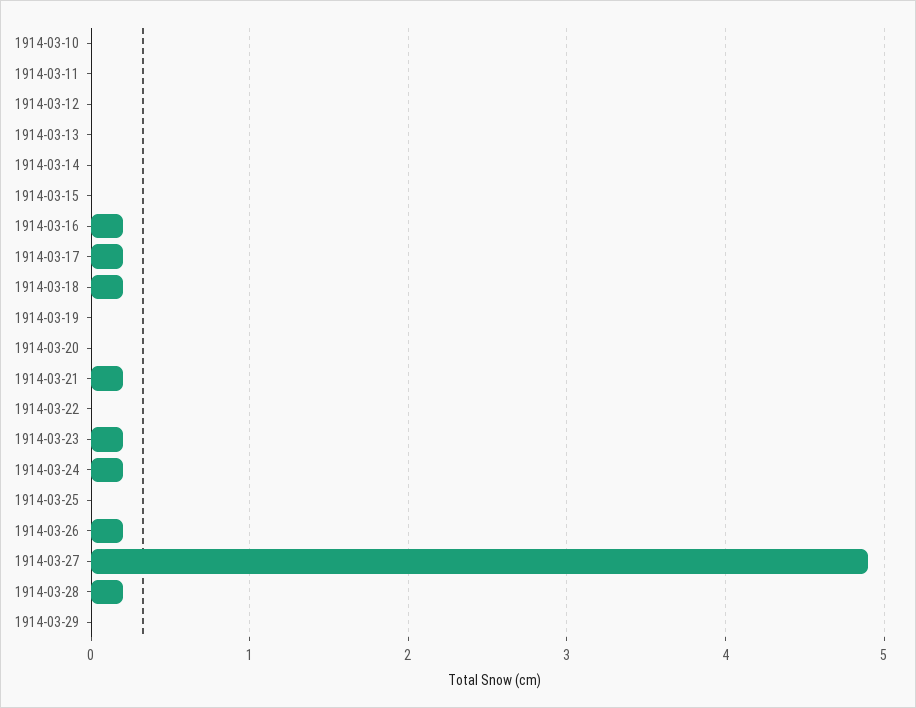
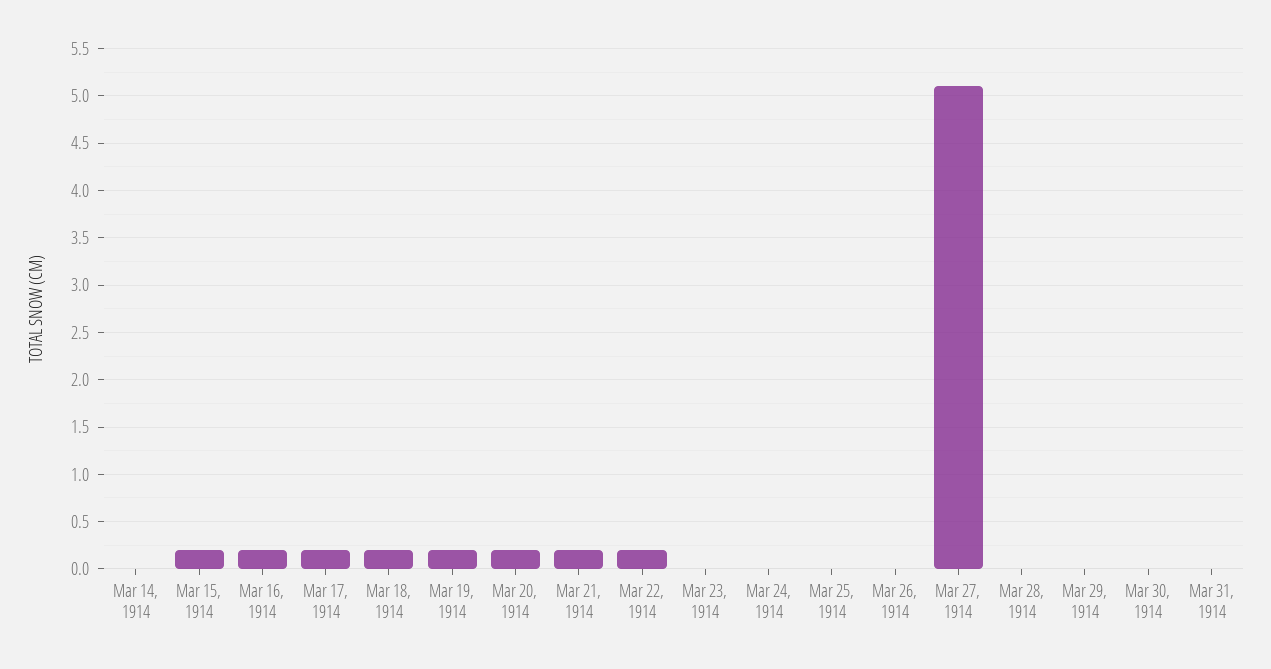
1914-03-10: 0 -> none
1914-03-11: 0 -> none
1914-03-12: 0 -> none
1914-03-13: 0 -> none
1914-03-15: 0 -> 0.2
1914-03-19: 0 -> 0.2
1914-03-20: 0 -> 0.2
1914-03-22: 0 -> 0.2
1914-03-23: 0.2 -> 0
1914-03-24: 0.2 -> 0
1914-03-26: 0.2 -> 0
1914-03-27: 4.9 -> 5.1
1914-03-28: 0.2 -> 0
Mar 30, 1914: none -> 0
Mar 31, 1914: none -> 0

